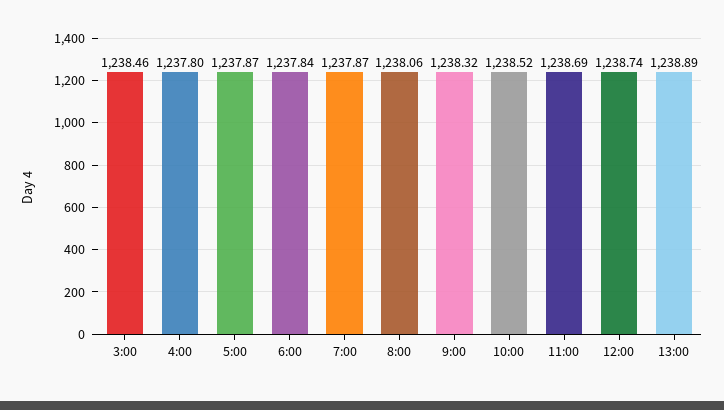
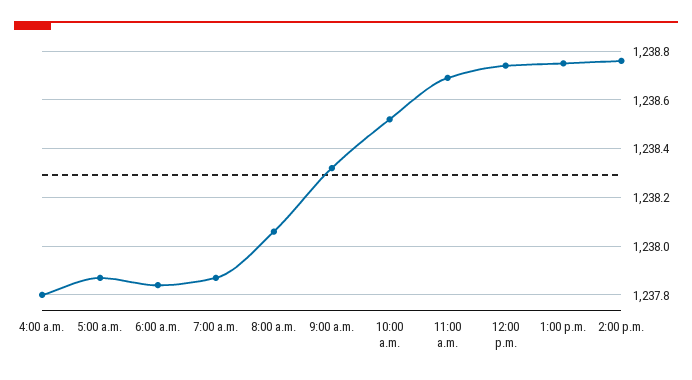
3:00: 1238.46 -> none
13:00: 1238.89 -> 1238.75
2:00 p.m.: none -> 1238.75

